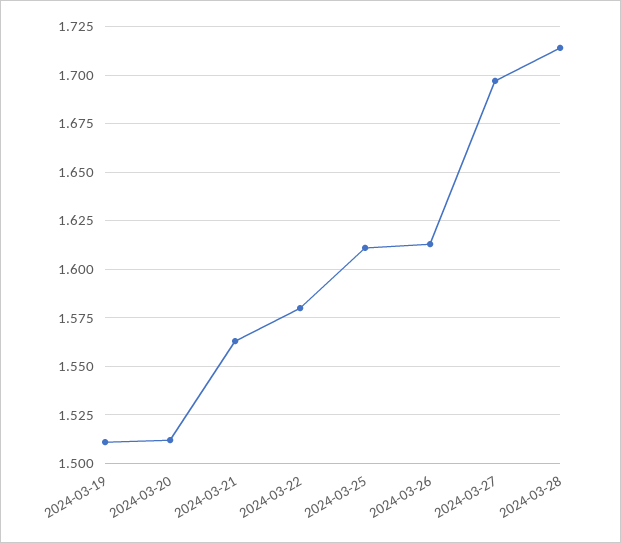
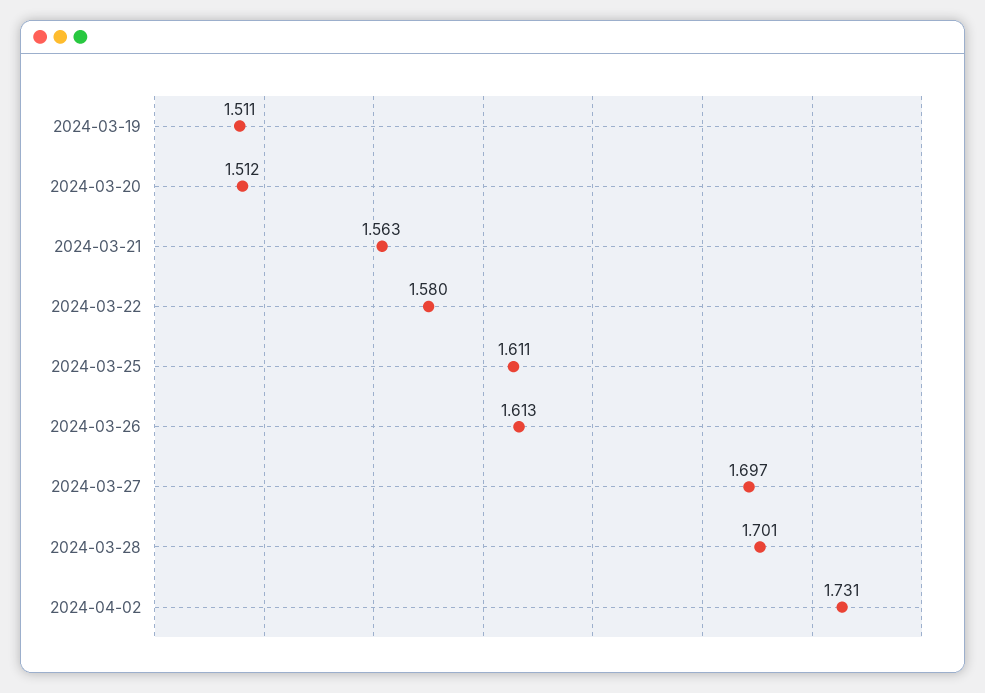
2024-03-28: 1.715 -> 1.701
2024-04-02: none -> 1.731

